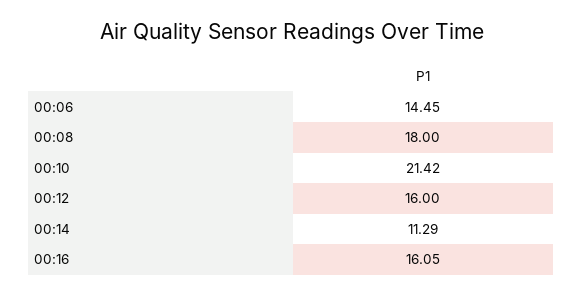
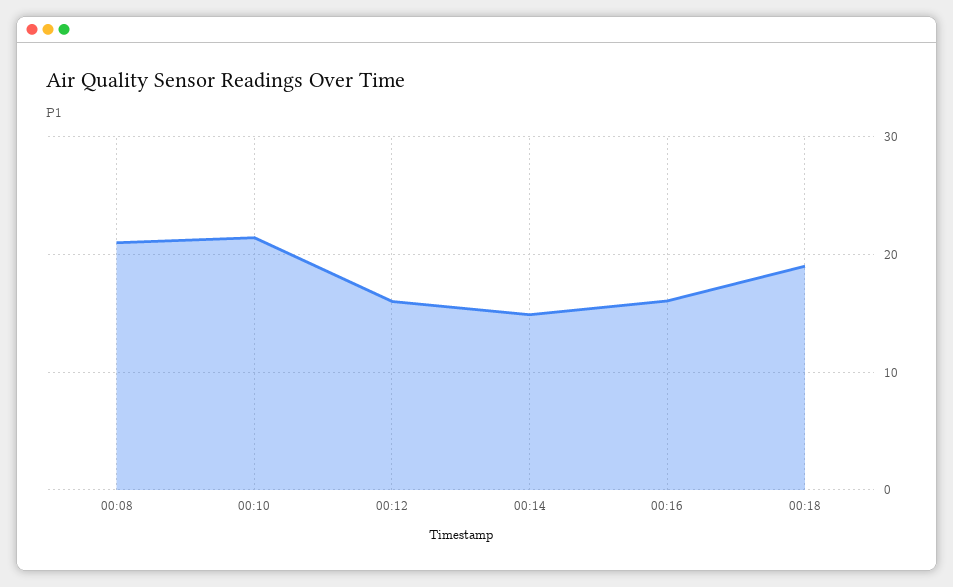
00:06: 14.45 -> none
00:08: 18 -> 21
00:14: 11.29 -> 15
00:18: none -> 19

